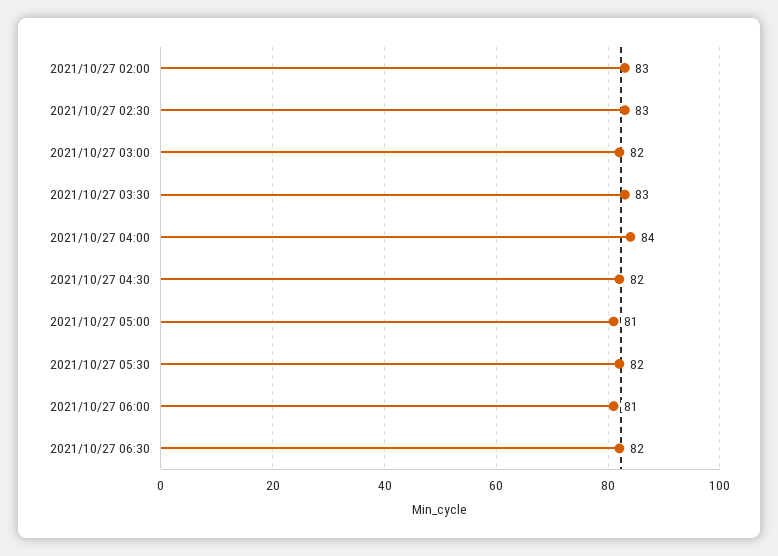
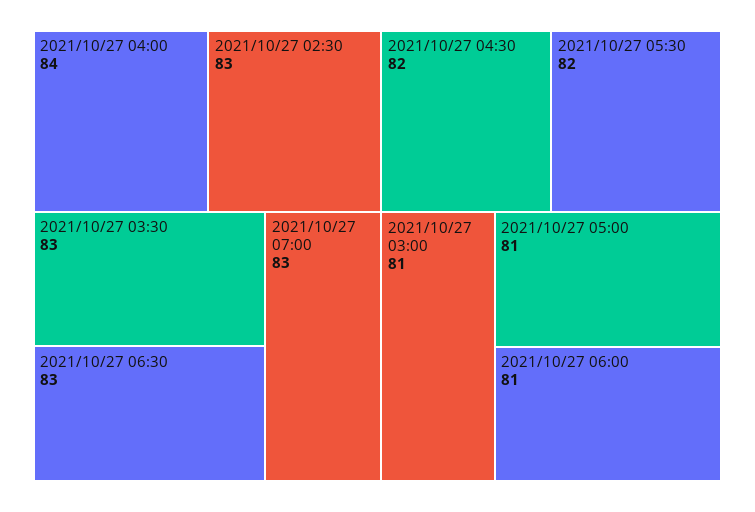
2021/10/27 02:00: 83 -> none
2021/10/27 03:00: 82 -> 81
2021/10/27 06:30: 82 -> 83
2021/10/27 07:00: none -> 83

